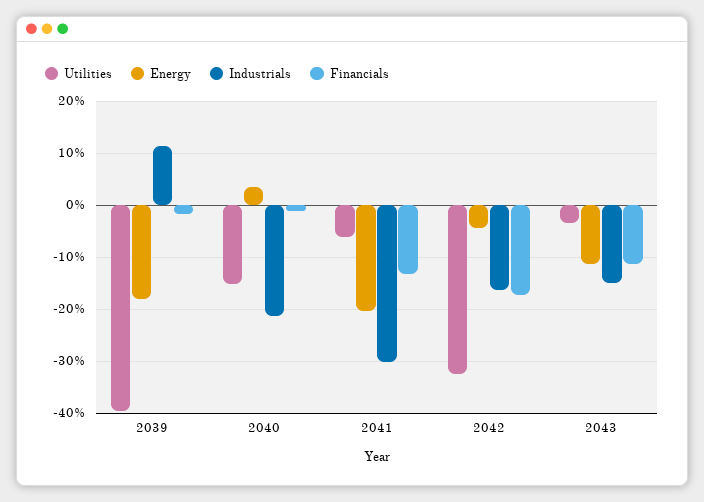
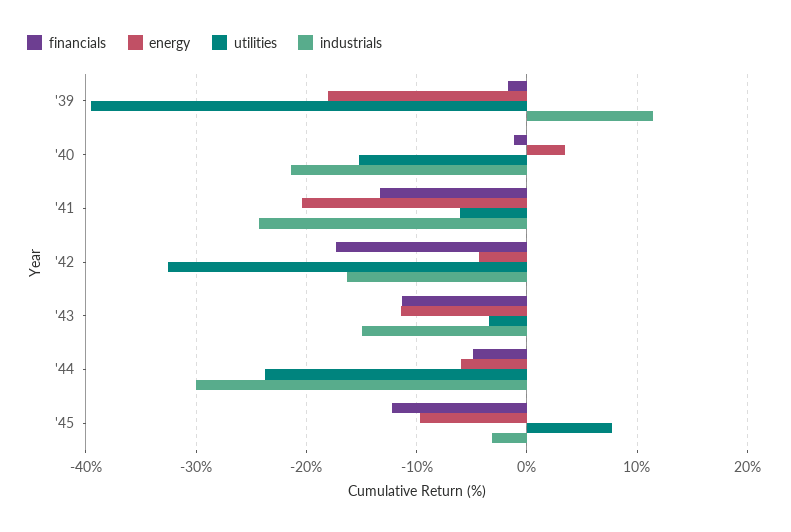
Industrials, 2041: -30 -> -24
Financials, '44: none -> -5
Energy, '44: none -> -6
Utilities, '44: none -> -24
Industrials, '44: none -> -30
Financials, '45: none -> -12
Energy, '45: none -> -10
Utilities, '45: none -> 8
Industrials, '45: none -> -3

